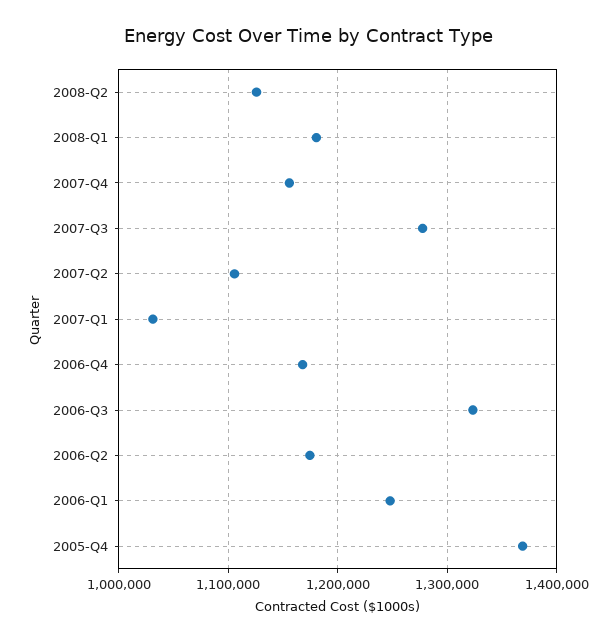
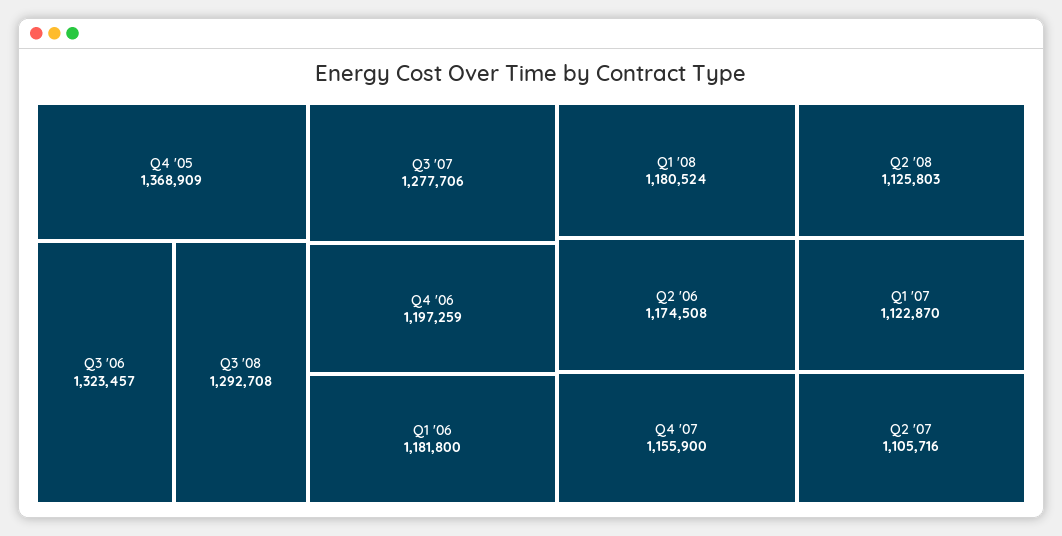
2007-Q1: 1030000 -> 1122870
2006-Q4: 1170000 -> 1197259
2006-Q1: 1250000 -> 1181800
Q3 '08: none -> 1292708

